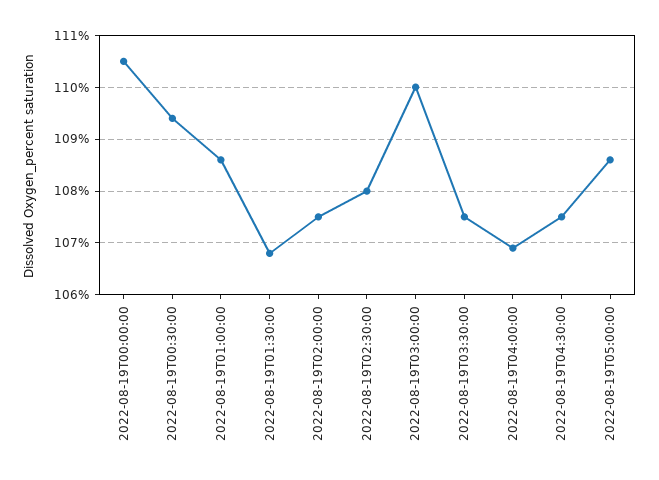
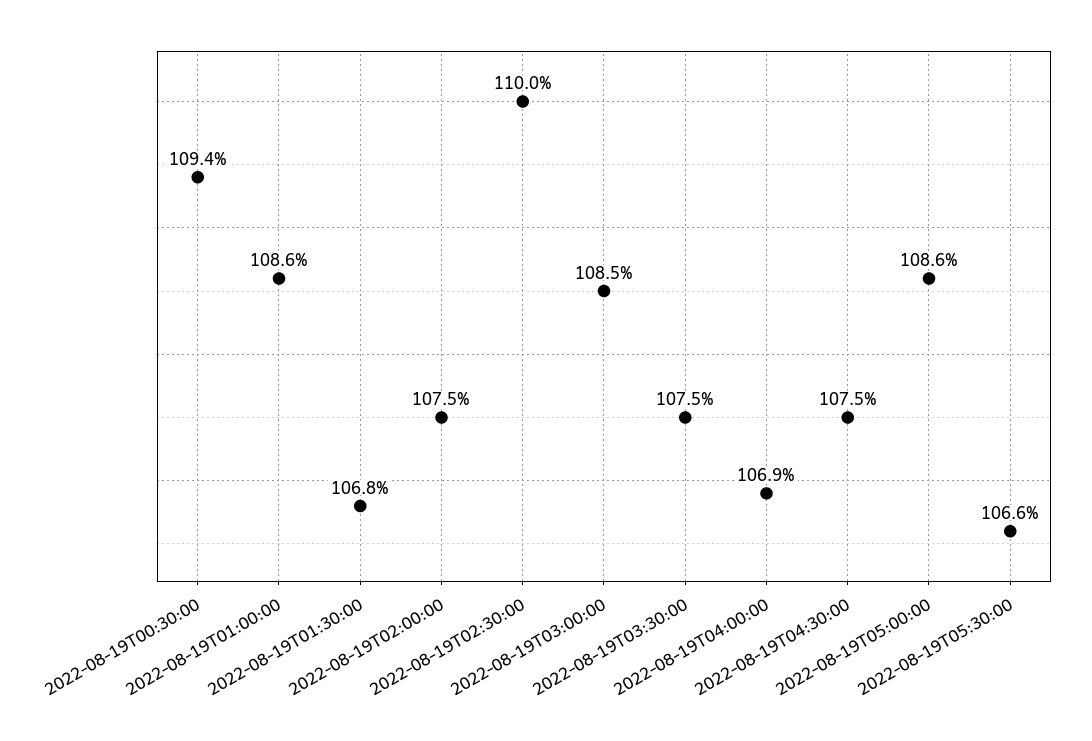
2022-08-19T00:00:00: 110.5 -> none
2022-08-19T02:30:00: 108 -> 110
2022-08-19T03:00:00: 110 -> 108.5
2022-08-19T05:30:00: none -> 106.6

